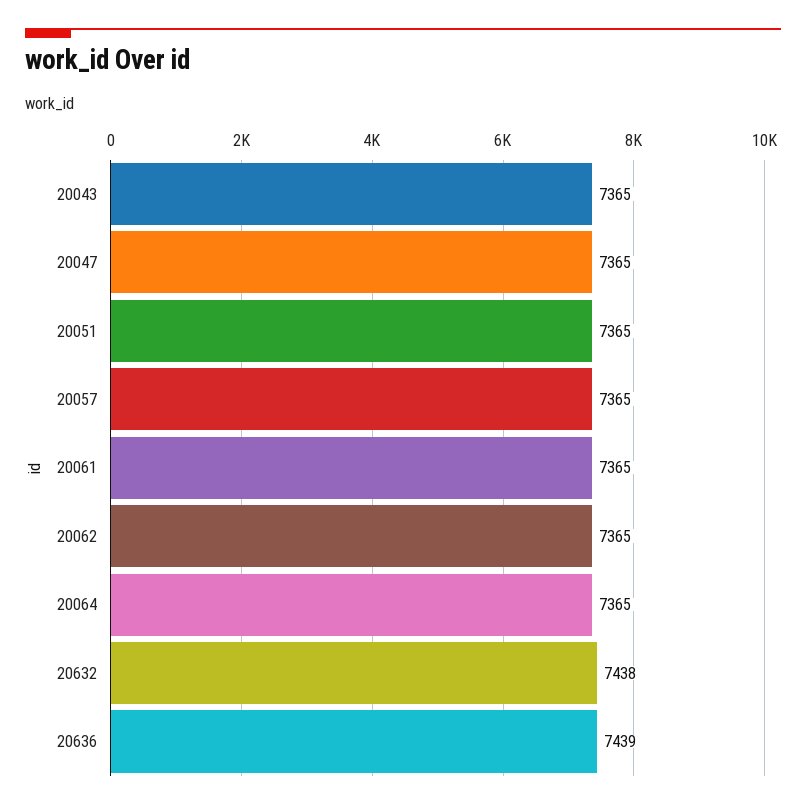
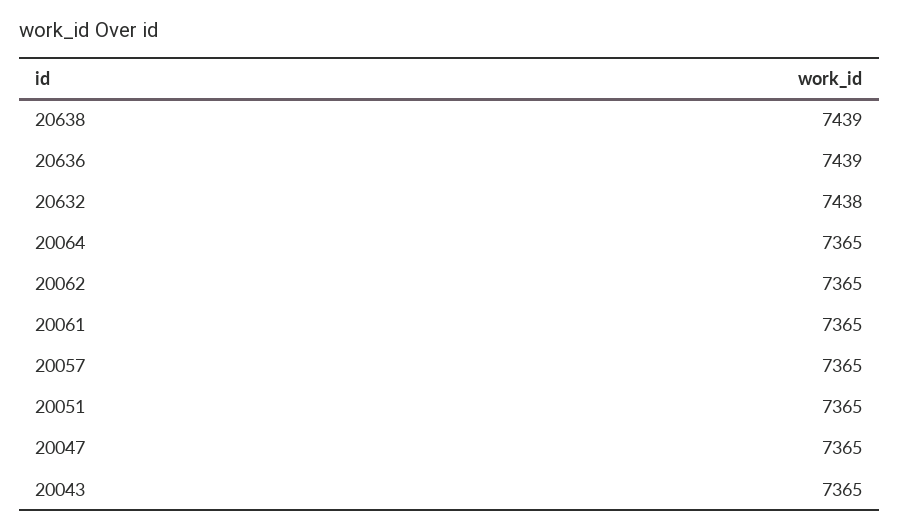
20638: none -> 7439

